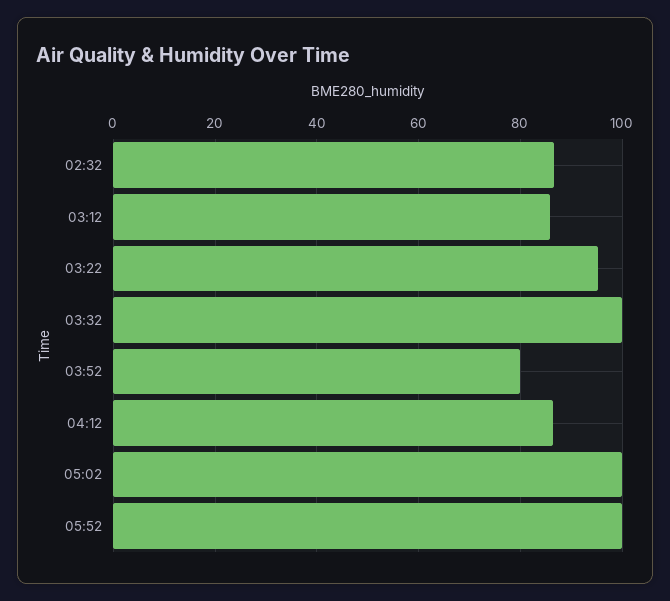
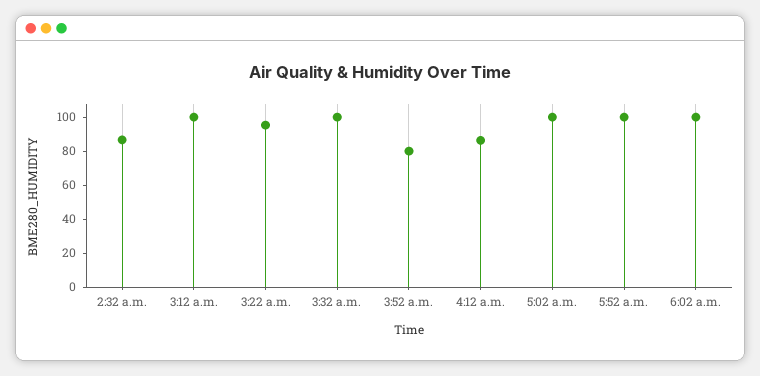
03:12: 86 -> 100
6:02 a.m.: none -> 100

